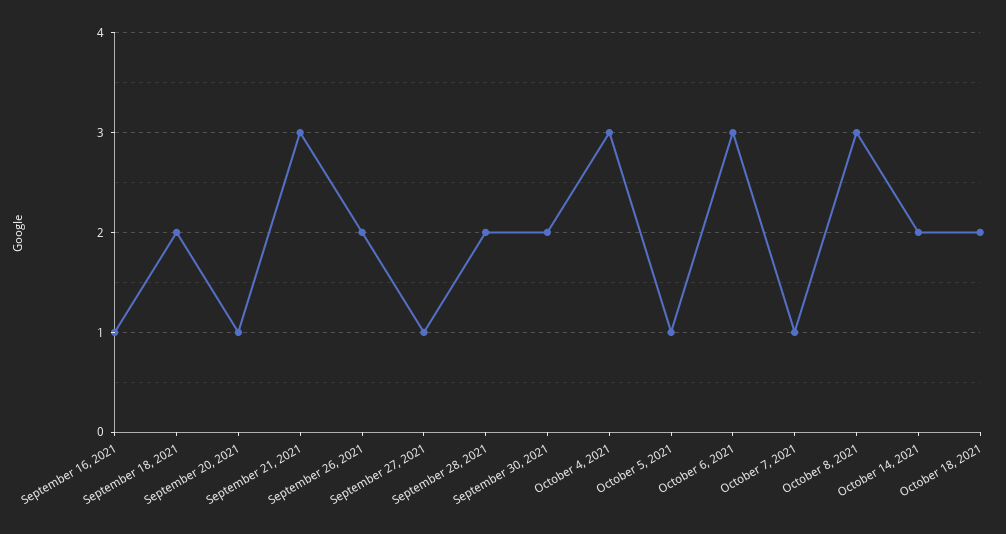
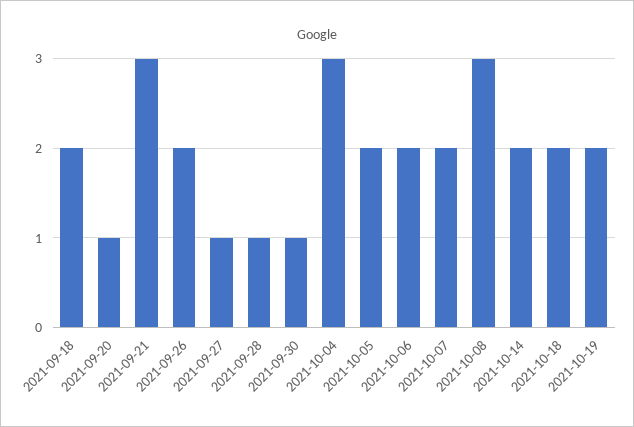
September 16, 2021: 1 -> none
September 28, 2021: 2 -> 1
September 30, 2021: 2 -> 1
October 5, 2021: 1 -> 2
October 6, 2021: 3 -> 2
October 7, 2021: 1 -> 2
2021-10-19: none -> 2

